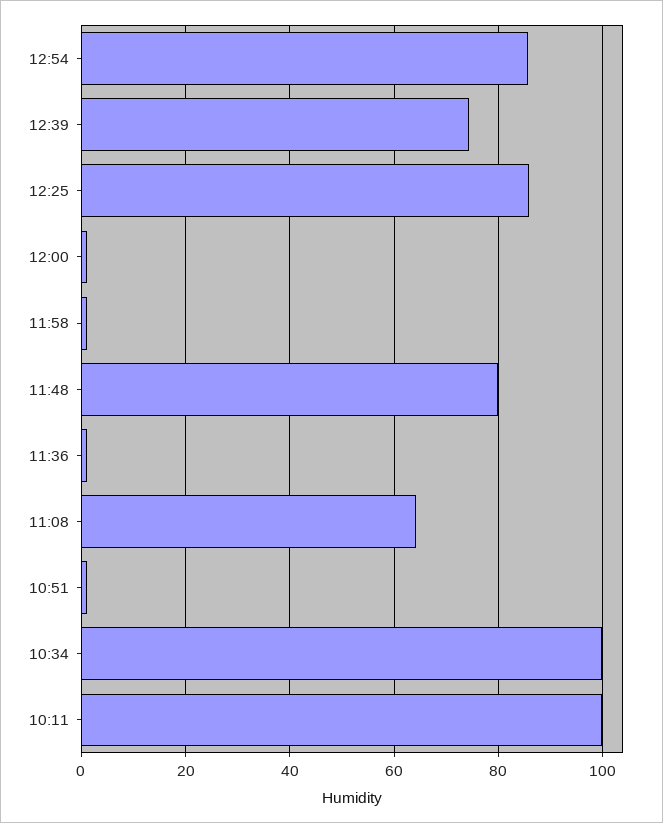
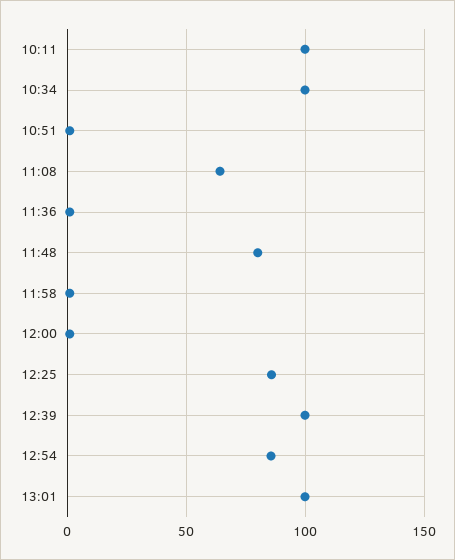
12:39: 74 -> 100
13:01: none -> 100

